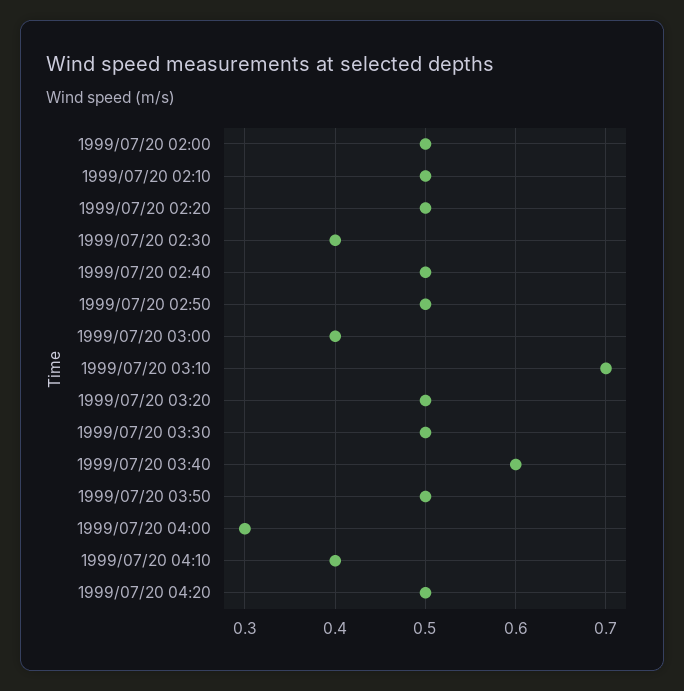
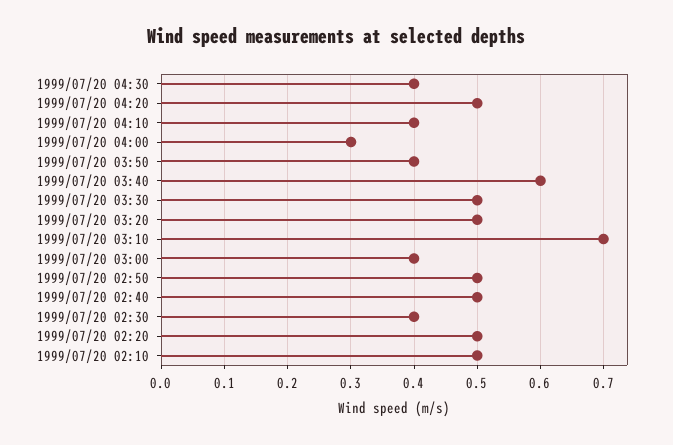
1999/07/20 02:00: 0.5 -> none
1999/07/20 03:50: 0.5 -> 0.4
1999/07/20 04:30: none -> 0.4

